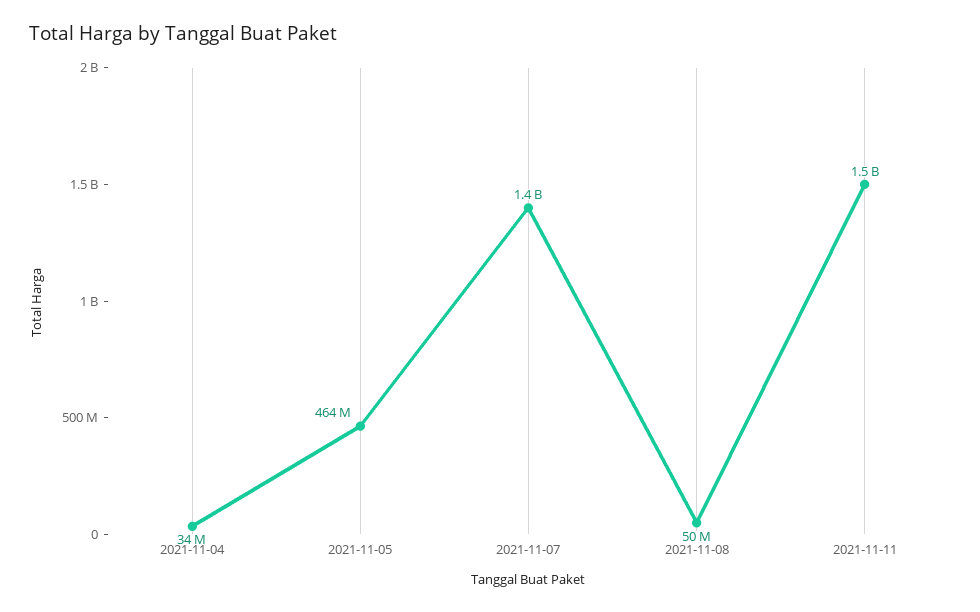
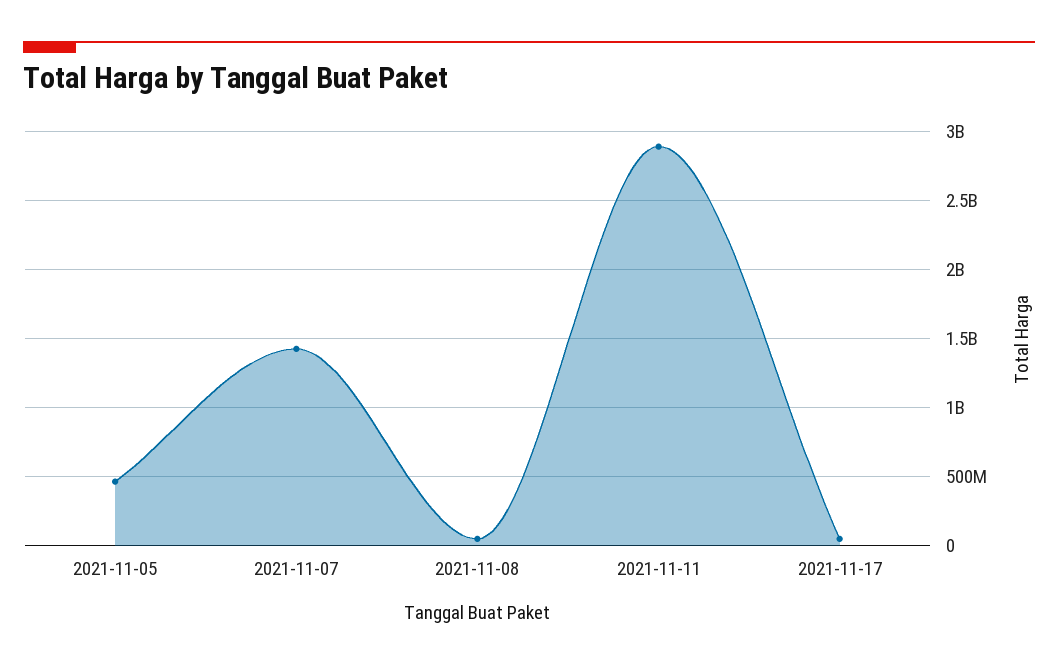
2021-11-04: 34000000 -> none
2021-11-11: 1500000000 -> 2900000000
2021-11-17: none -> 50000000

